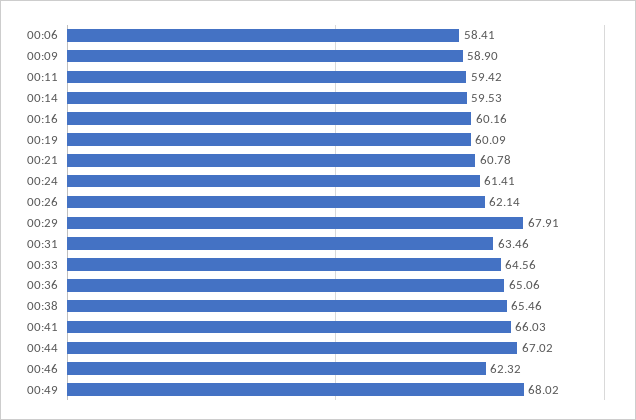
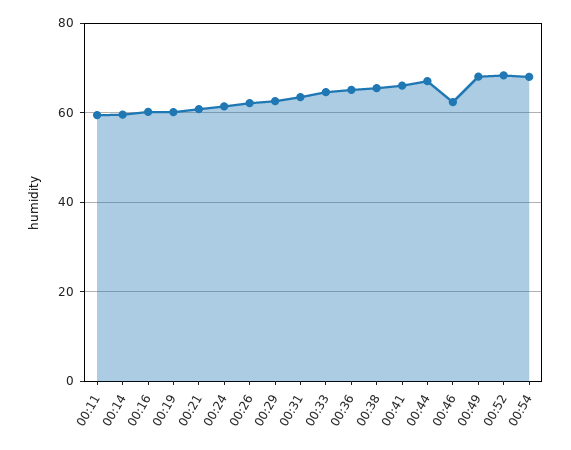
00:06: 58.41 -> none
00:09: 58.9 -> none
00:29: 67.91 -> 62
00:52: none -> 68
00:54: none -> 68

